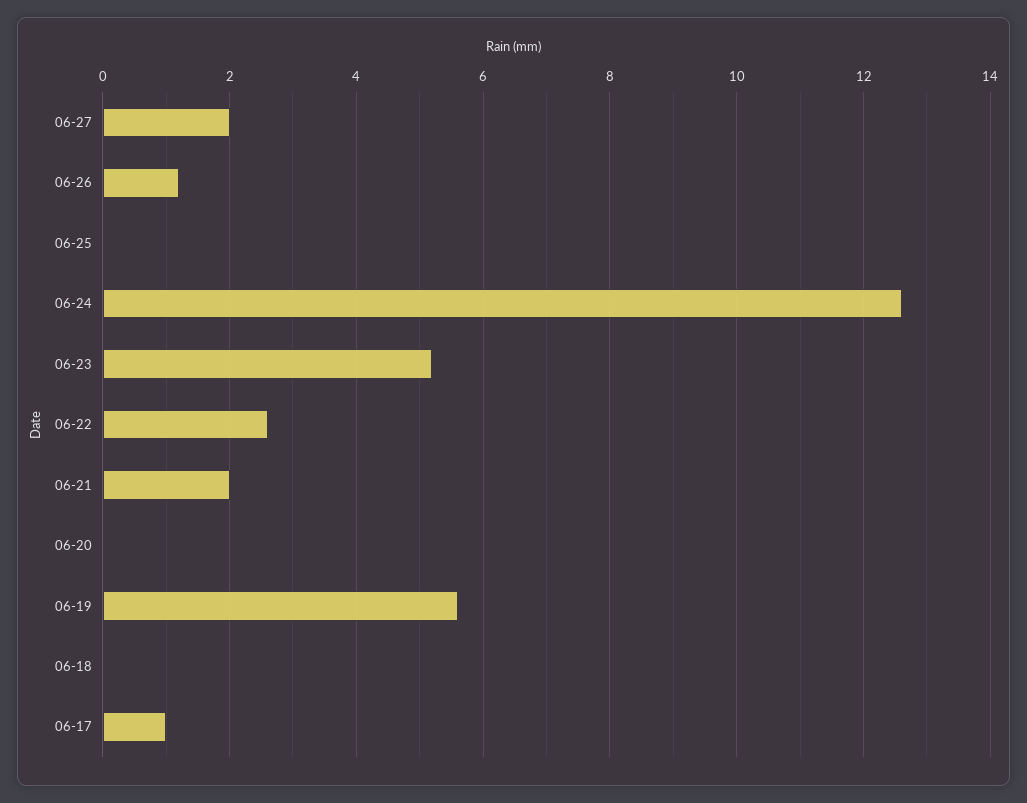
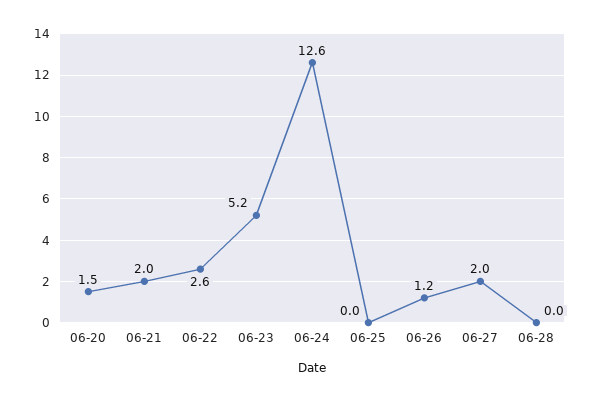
06-20: 0 -> 1.5
06-19: 5.5 -> none
06-18: 0 -> none
06-17: 1 -> none
06-28: none -> 0

